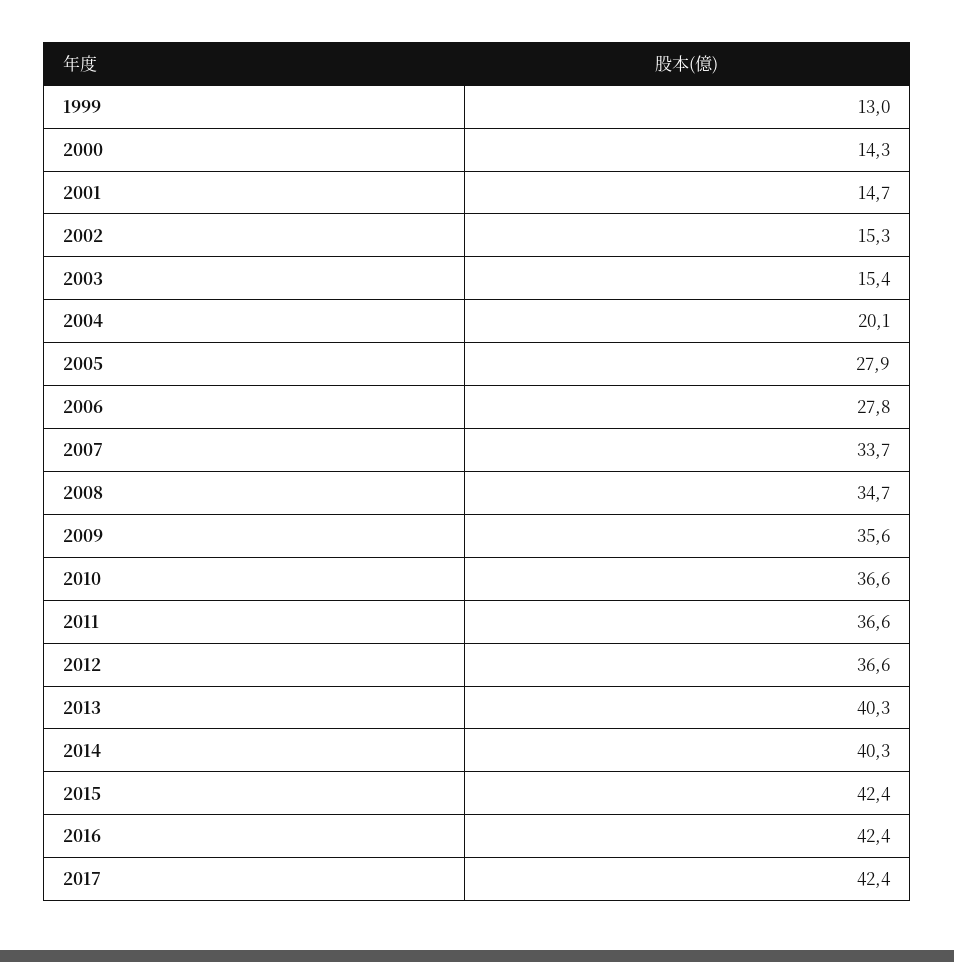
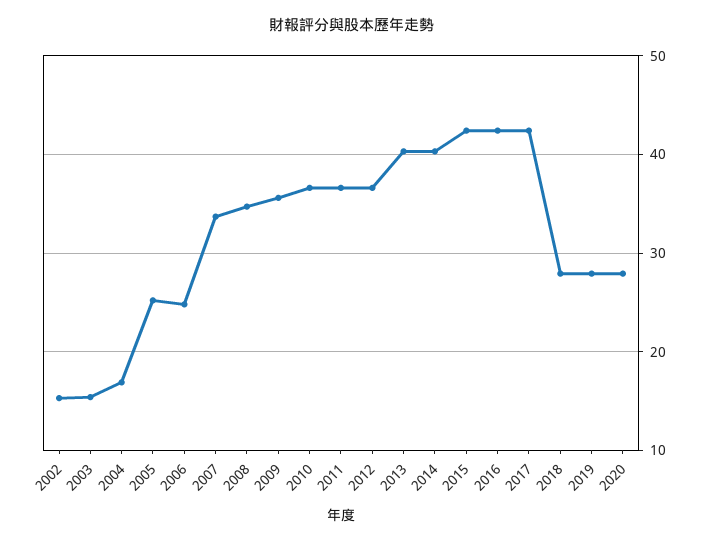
1999: 13 -> none
2000: 14.3 -> none
2001: 14.7 -> none
2004: 20.1 -> 17
2005: 27.9 -> 25
2006: 27.8 -> 25
2018: none -> 28
2019: none -> 28
2020: none -> 28

